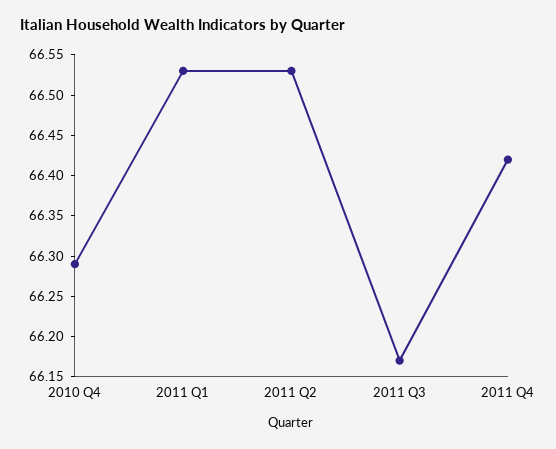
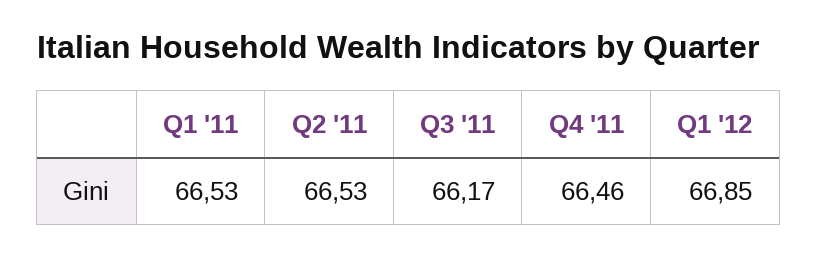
2010 Q4: 66.29 -> none
2011 Q4: 66.42 -> 66.46
Q1 '12: none -> 66.85

